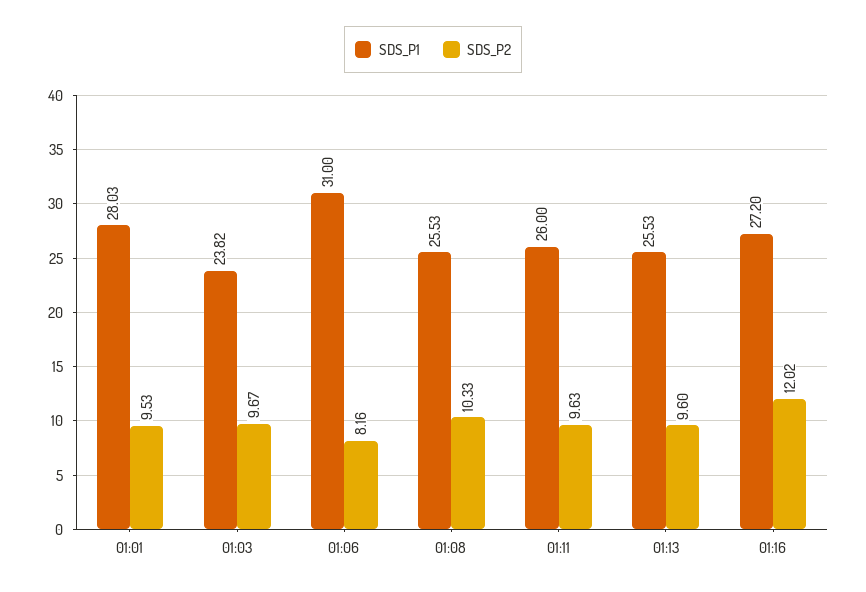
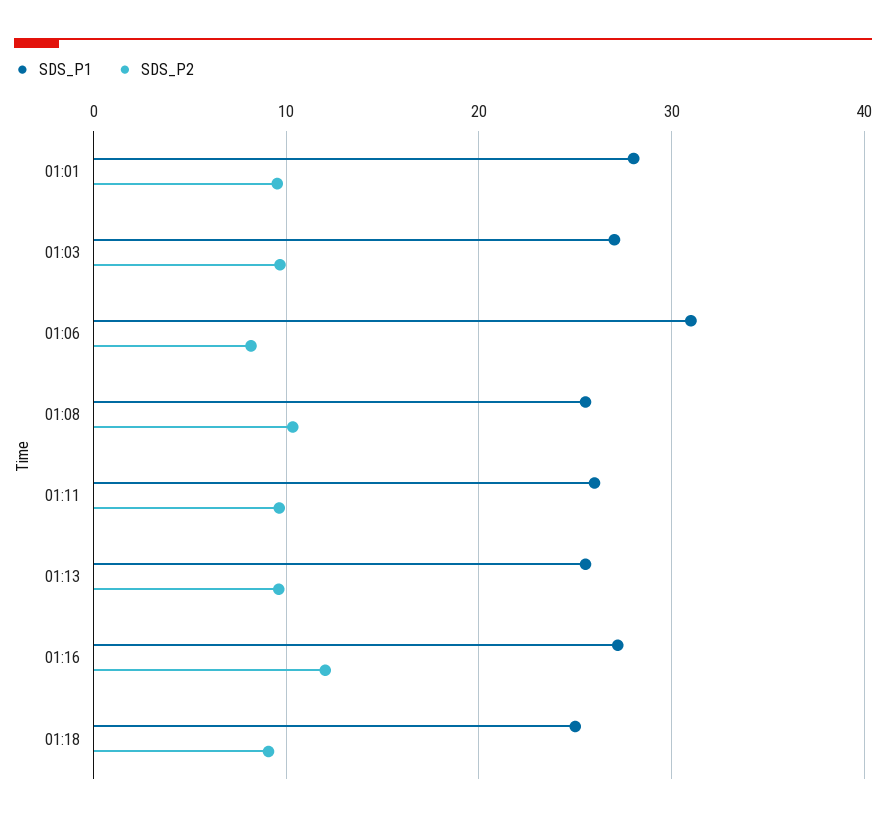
SDS_P1, 01:03: 23.82 -> 27
SDS_P1, 01:18: none -> 25
SDS_P2, 01:18: none -> 9

